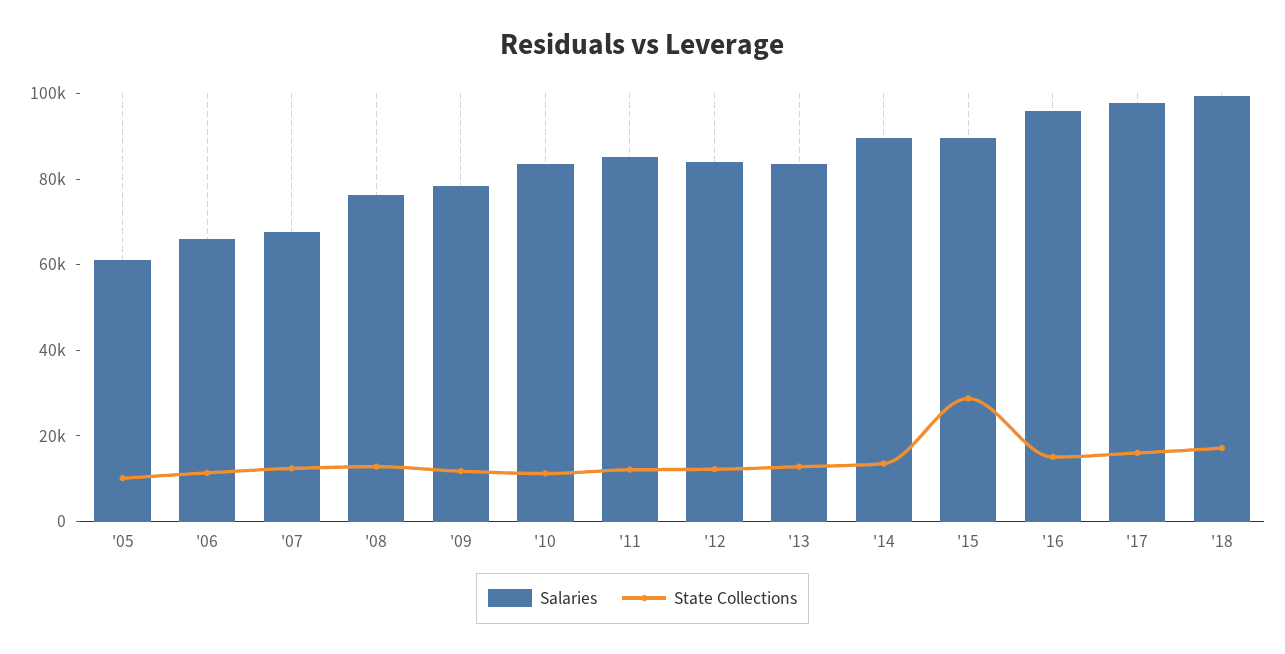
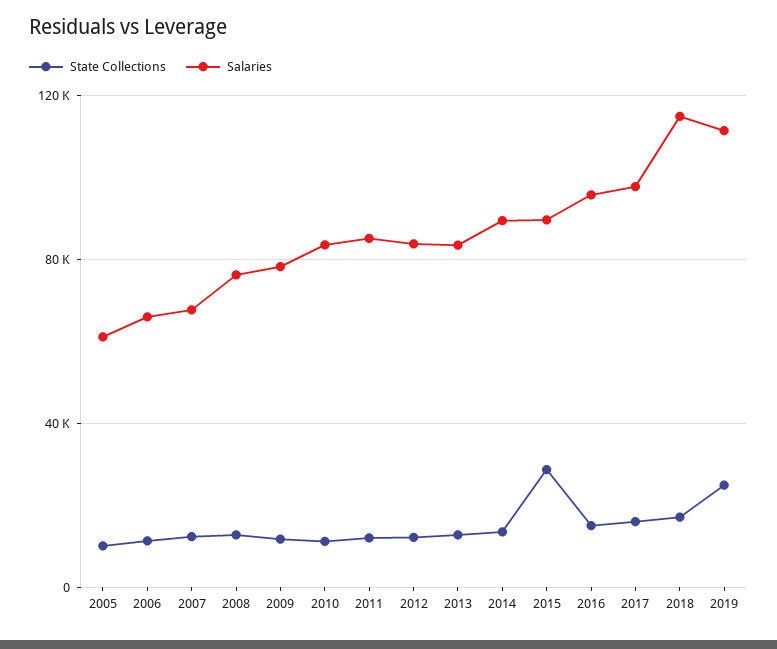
Salaries, '18: 100000 -> 115000
State Collections, 2019: none -> 25000
Salaries, 2019: none -> 110000

